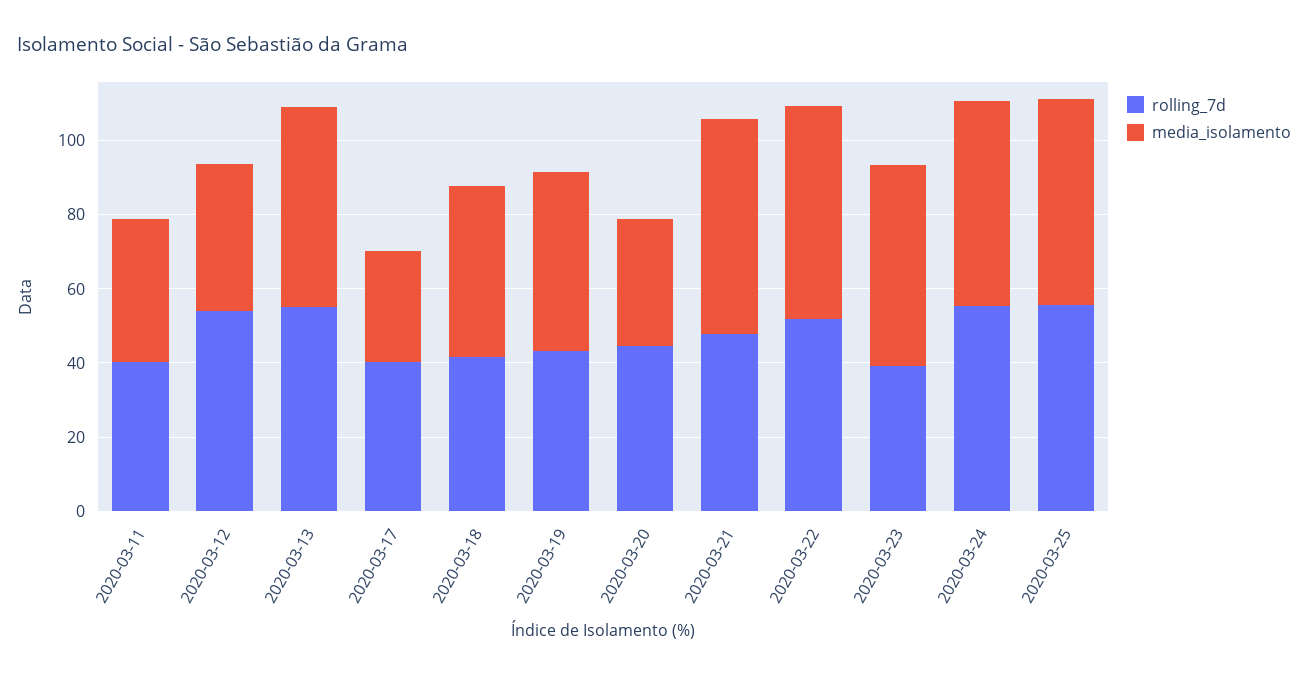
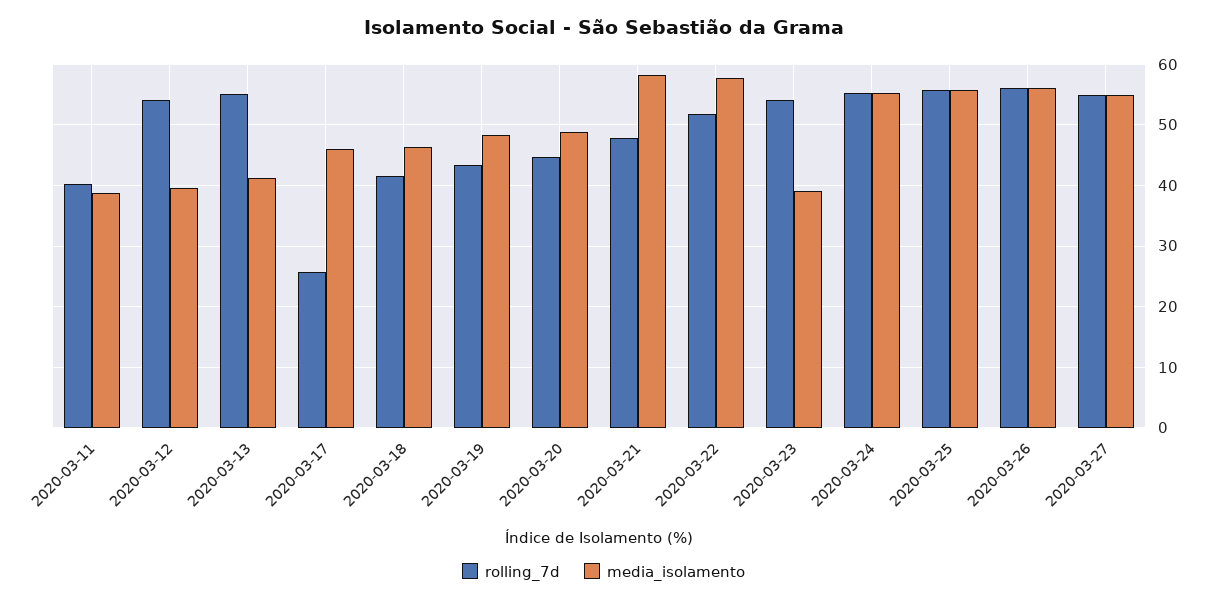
media_isolamento, 2020-03-13: 55 -> 41
rolling_7d, 2020-03-17: 40 -> 26
media_isolamento, 2020-03-17: 30 -> 46
media_isolamento, 2020-03-20: 35 -> 49
rolling_7d, 2020-03-23: 40 -> 54
media_isolamento, 2020-03-23: 55 -> 39
rolling_7d, 2020-03-26: none -> 56
media_isolamento, 2020-03-26: none -> 56
rolling_7d, 2020-03-27: none -> 55
media_isolamento, 2020-03-27: none -> 55

